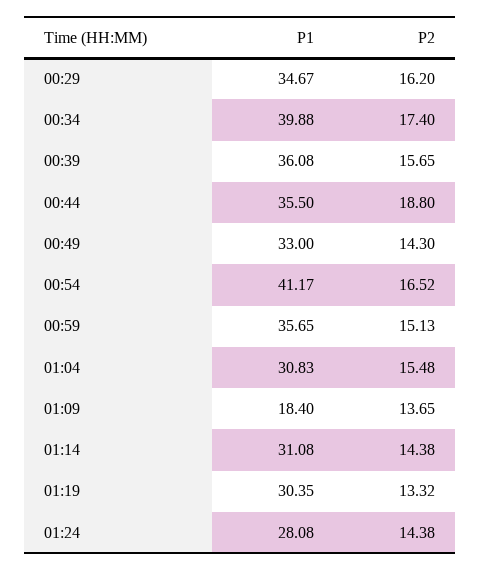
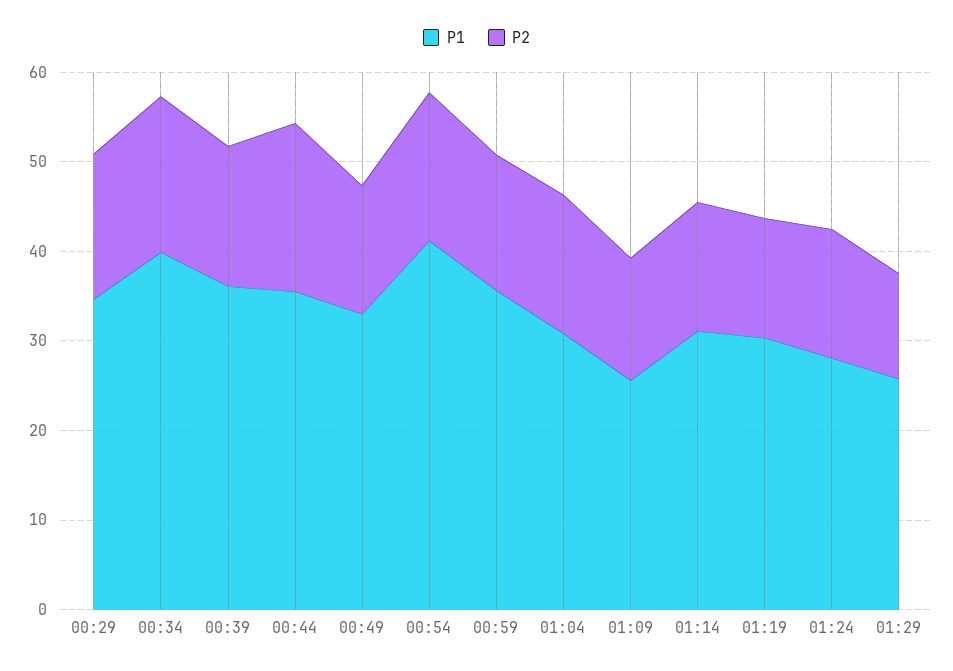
P1, 01:09: 18.4 -> 26
P1, 01:29: none -> 26
P2, 01:29: none -> 12

